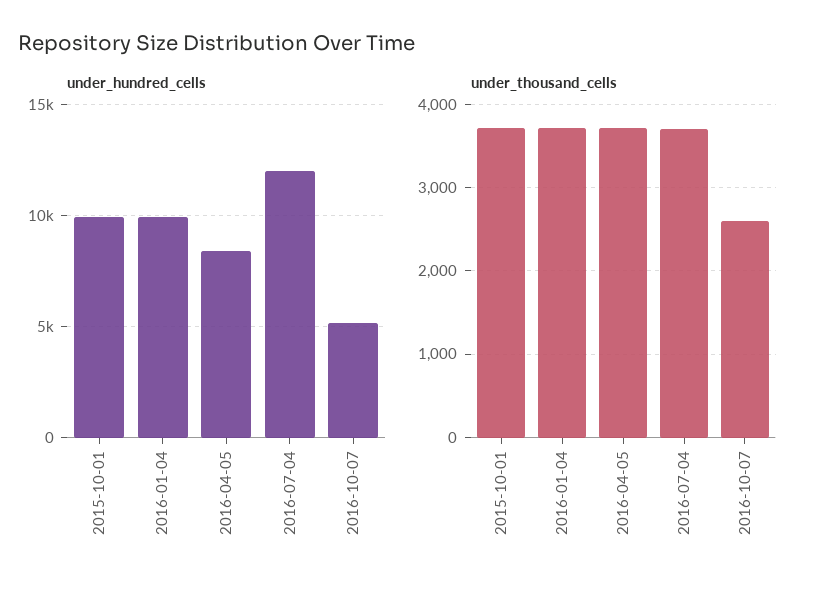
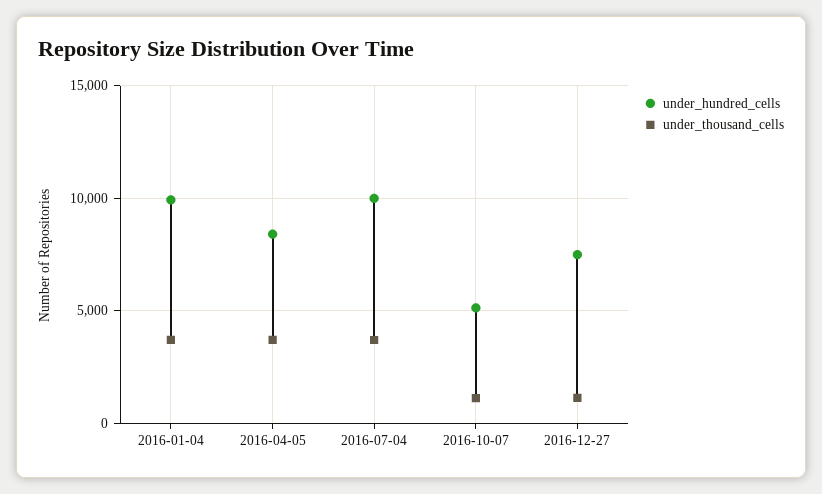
under_hundred_cells, 2015-10-01: 10000 -> none
under_hundred_cells, 2016-07-04: 12000 -> 10000
under_thousand_cells, 2015-10-01: 3700 -> none
under_thousand_cells, 2016-10-07: 2600 -> 1000
under_hundred_cells, 2016-12-27: none -> 7500
under_thousand_cells, 2016-12-27: none -> 1000

